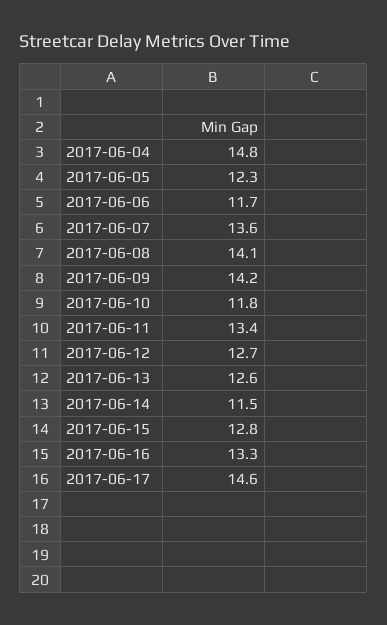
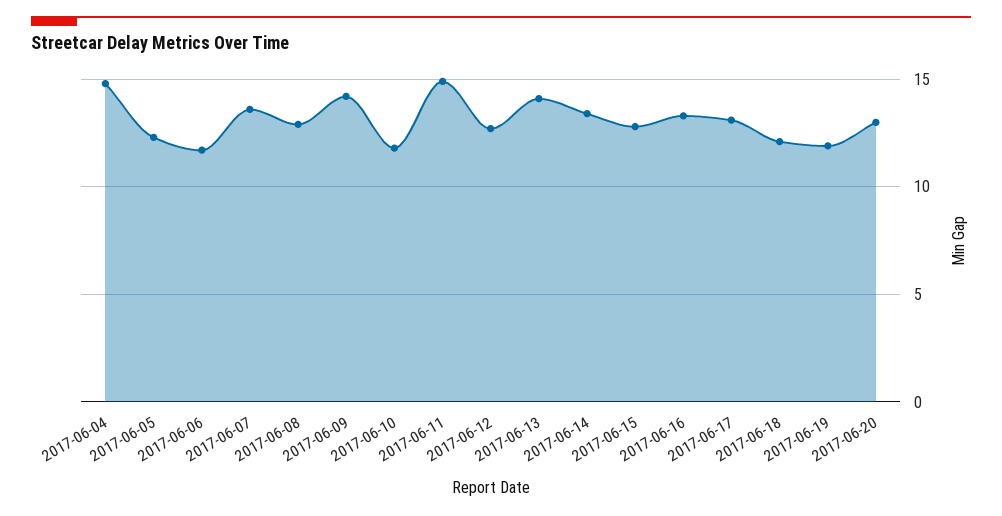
2017-06-08: 14.1 -> 13
2017-06-11: 13.4 -> 15
2017-06-13: 12.6 -> 14
2017-06-14: 11.5 -> 13.5
2017-06-17: 14.6 -> 13
2017-06-18: none -> 12
2017-06-19: none -> 12
2017-06-20: none -> 13

